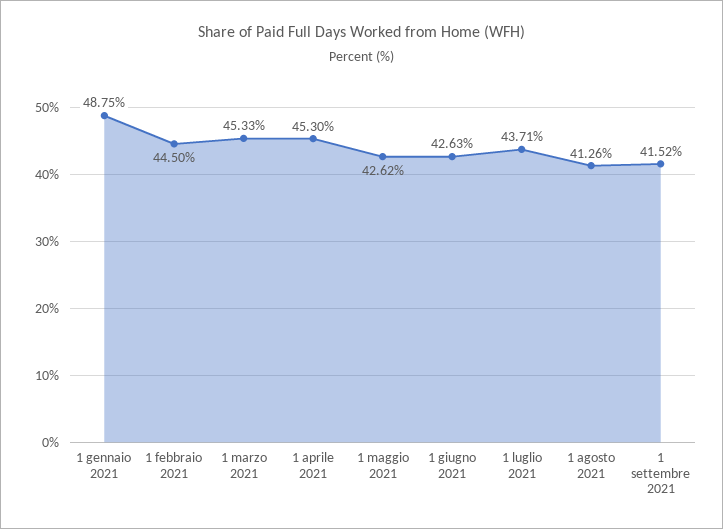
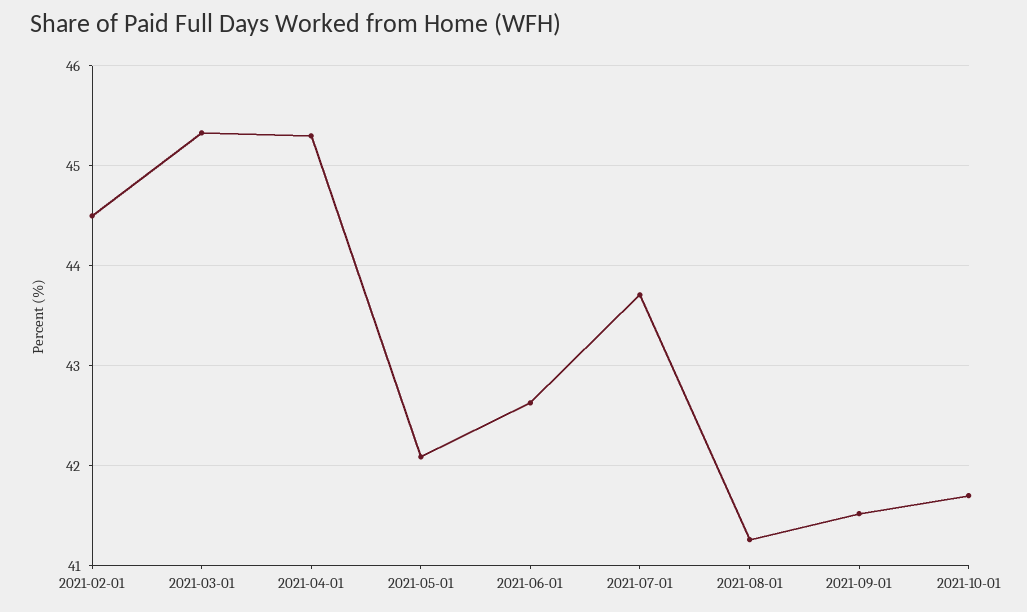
1 gennaio 2021: 48.75 -> none
1 maggio 2021: 42.62 -> 42.1
2021-10-01: none -> 41.7

